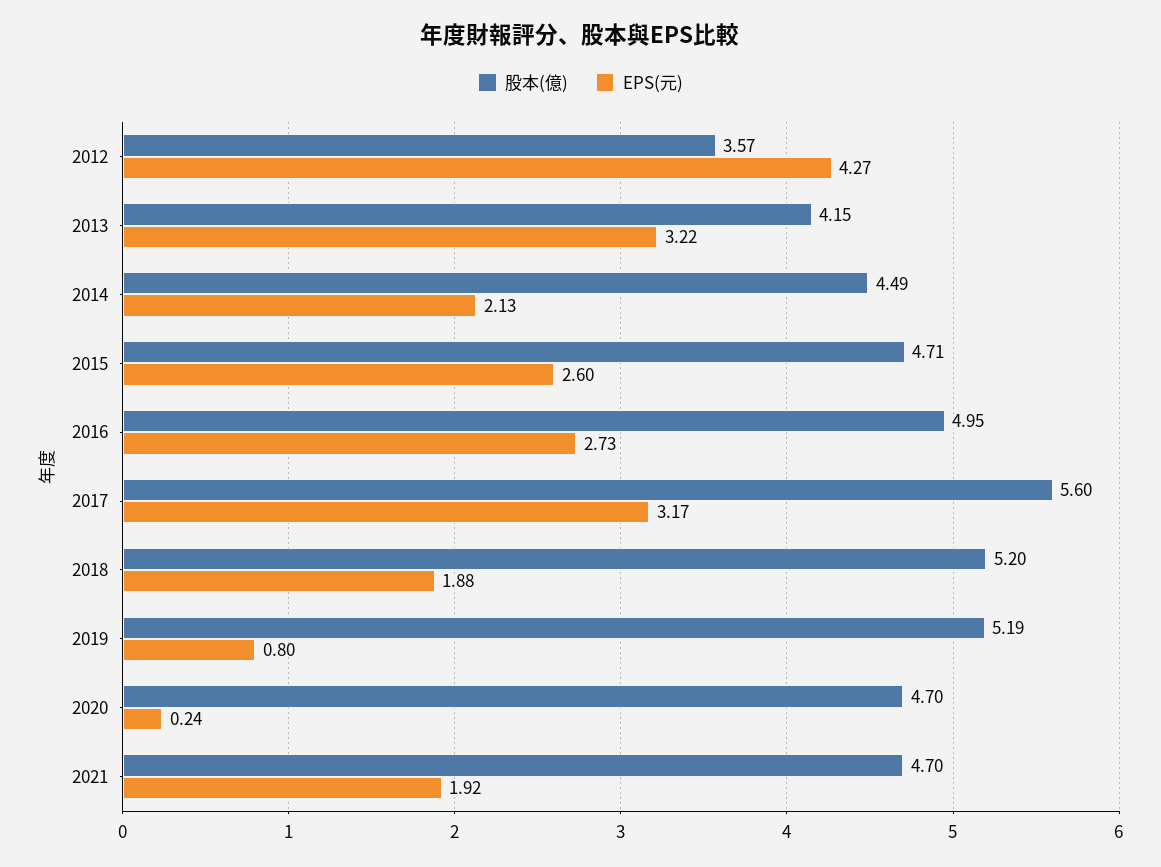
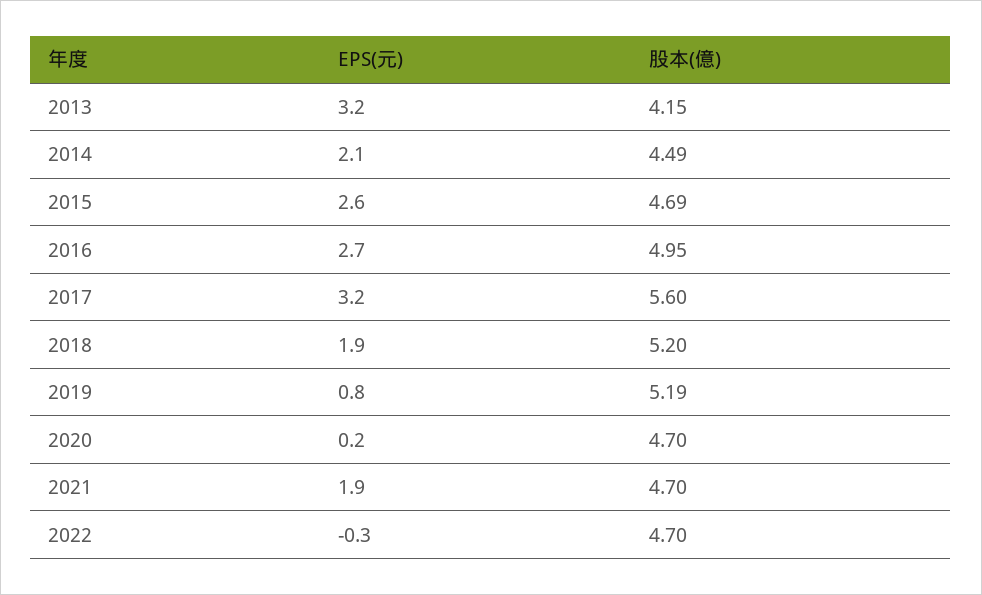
股本(億), 2012: 3.57 -> none
EPS(元), 2012: 4.27 -> none
股本(億), 2015: 4.71 -> 4.69
EPS(元), 2022: none -> -0.3
股本(億), 2022: none -> 4.7

